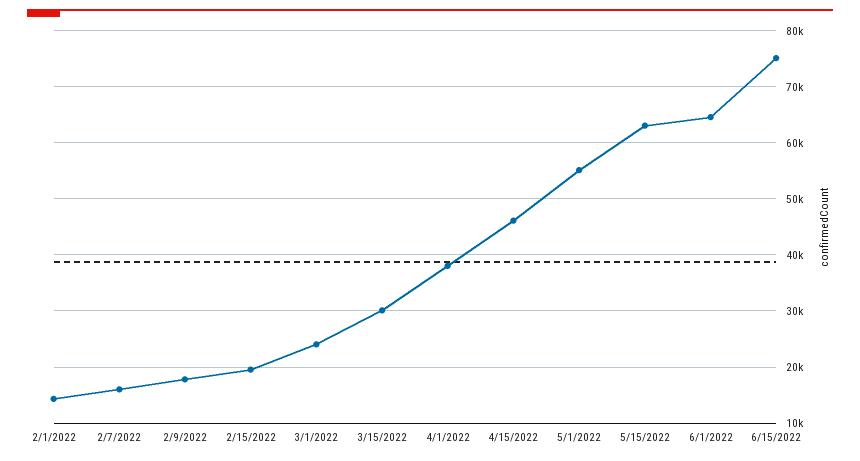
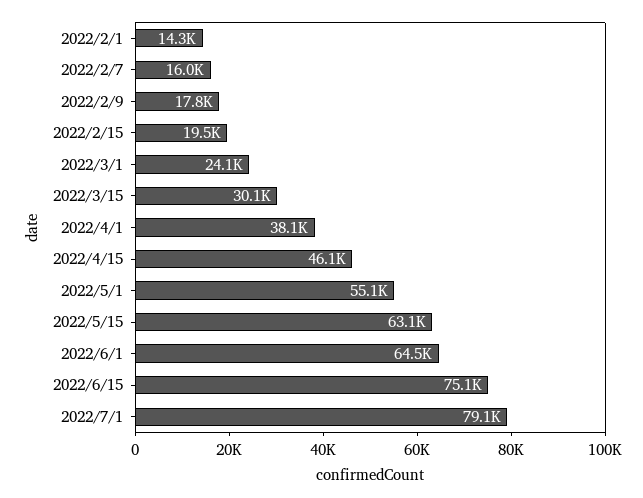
2022/7/1: none -> 79100

